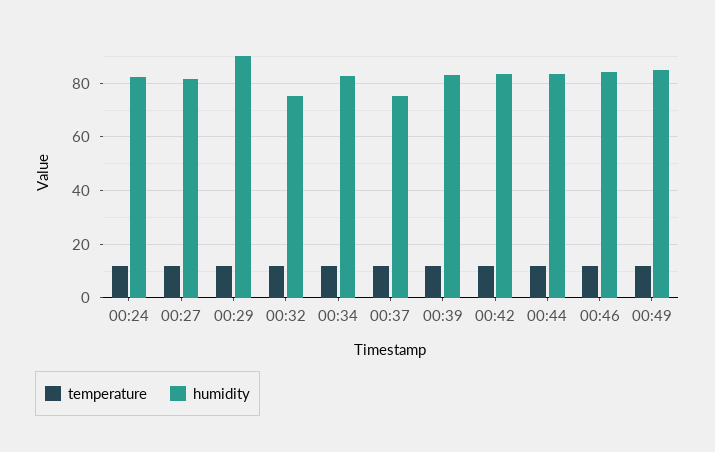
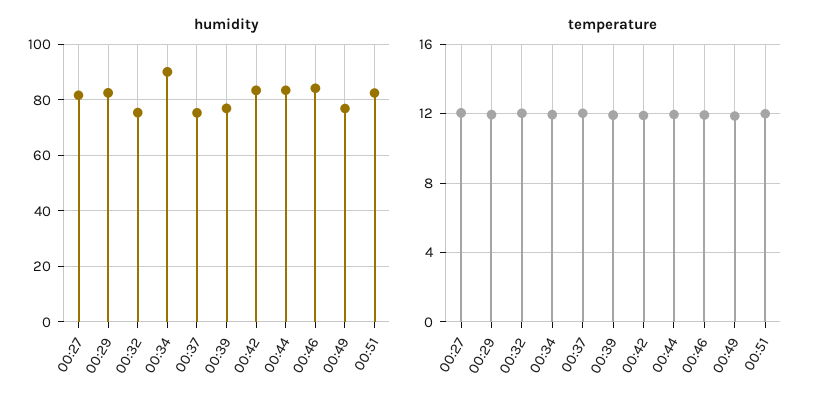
temperature, 00:24: 12.5 -> none
humidity, 00:24: 82.5 -> none
humidity, 00:29: 90 -> 82.5
humidity, 00:34: 82.5 -> 90
humidity, 00:39: 82.5 -> 77.5
humidity, 00:49: 85 -> 77.5
humidity, 00:51: none -> 82.5
temperature, 00:51: none -> 12

